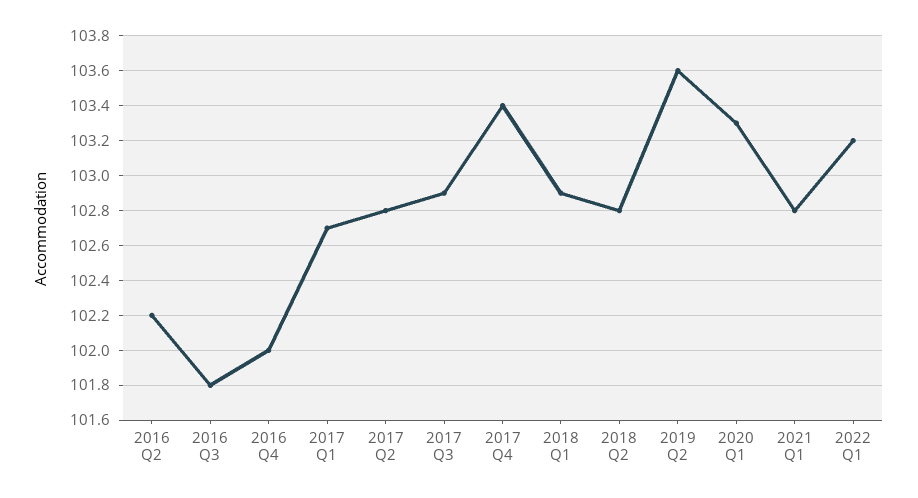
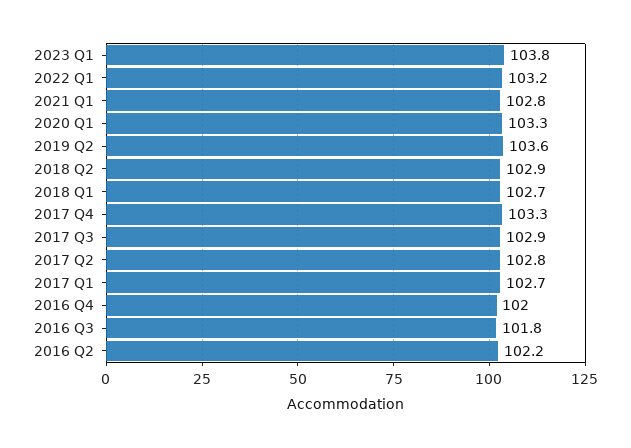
2017 Q4: 103.4 -> 103.3
2018 Q1: 102.9 -> 102.7
2018 Q2: 102.8 -> 102.9
2023 Q1: none -> 103.8

